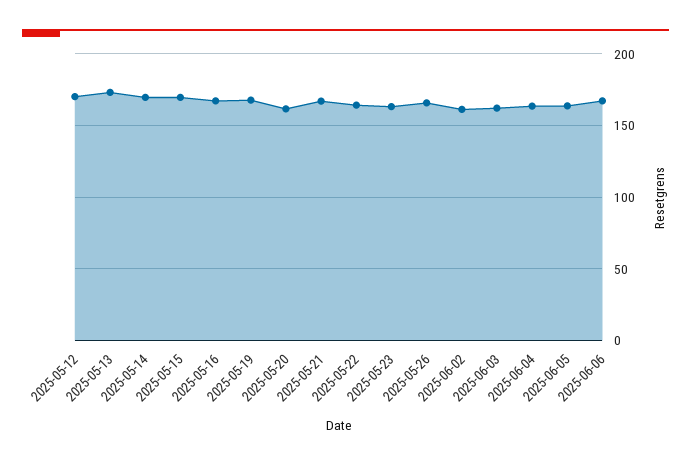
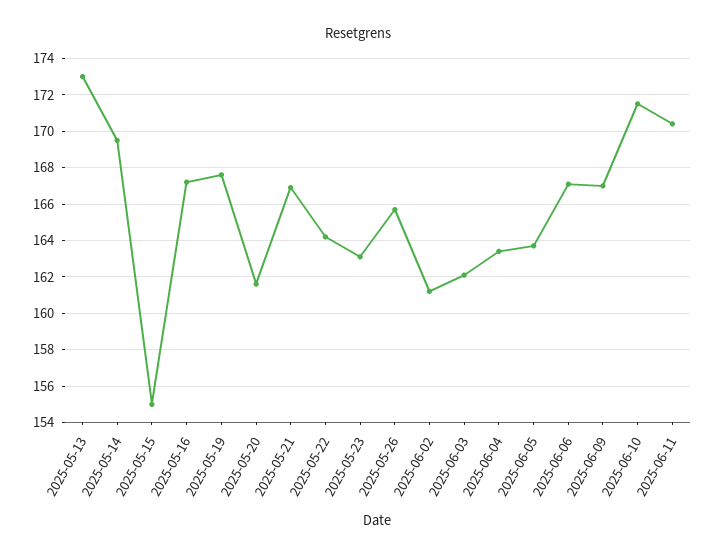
2025-05-12: 170 -> none
2025-05-15: 170 -> 155
2025-06-09: none -> 167
2025-06-10: none -> 171.5
2025-06-11: none -> 170.5

